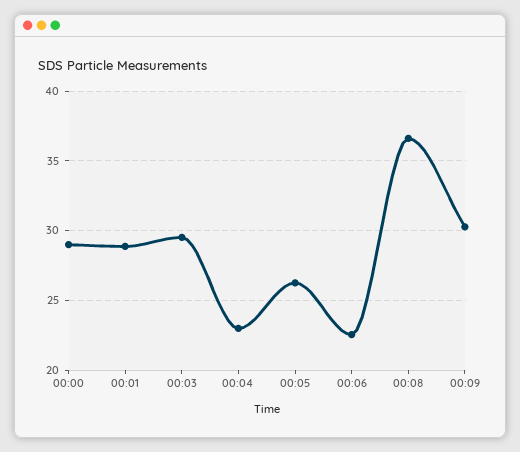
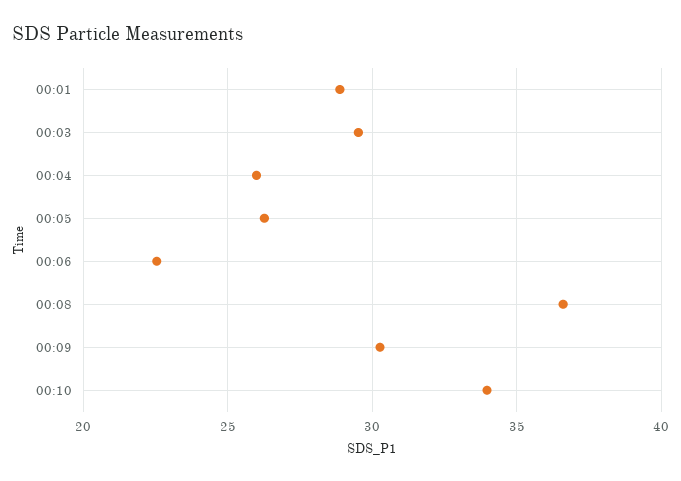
00:00: 29 -> none
00:04: 23 -> 26
00:10: none -> 34

